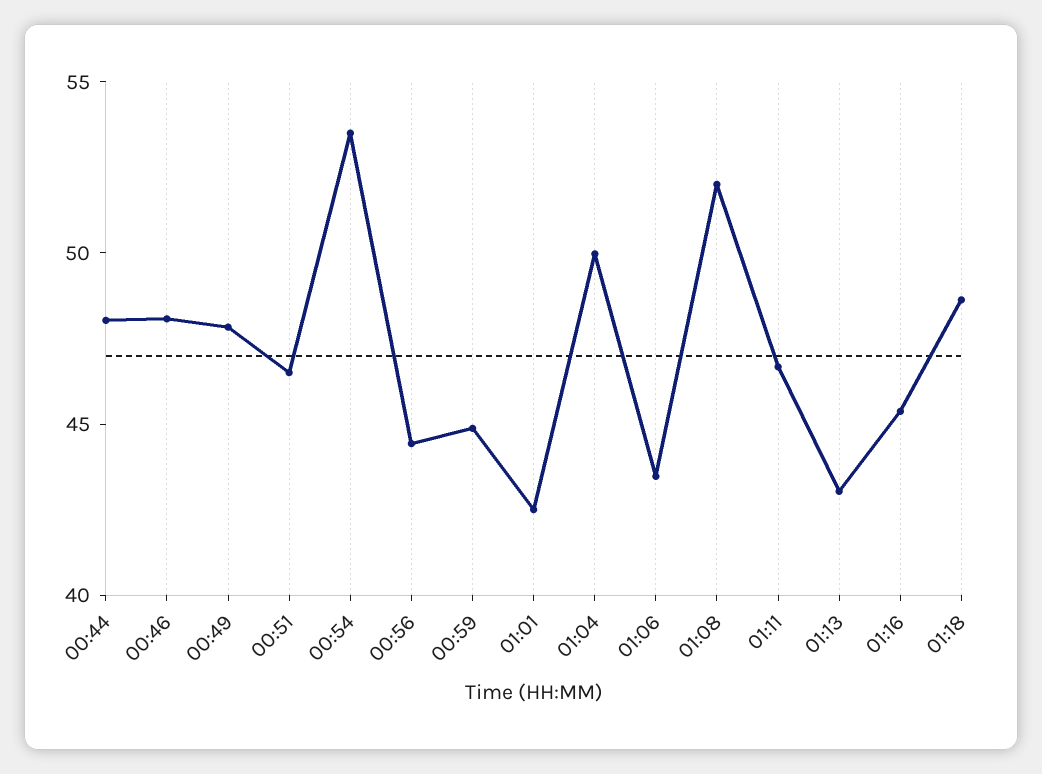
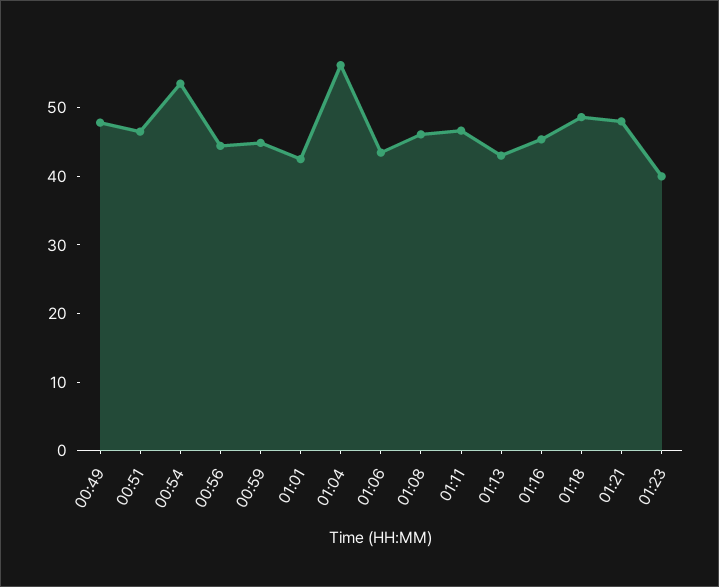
00:44: 48 -> none
00:46: 48 -> none
01:04: 50 -> 56
01:08: 52 -> 46
01:21: none -> 48
01:23: none -> 40

